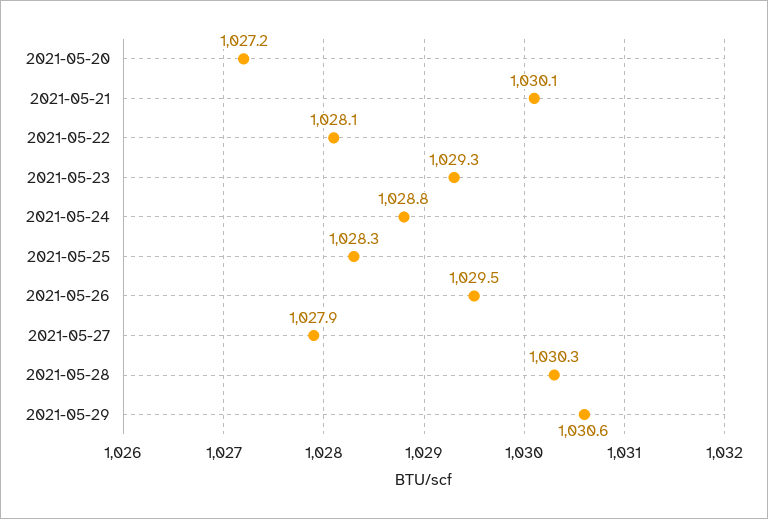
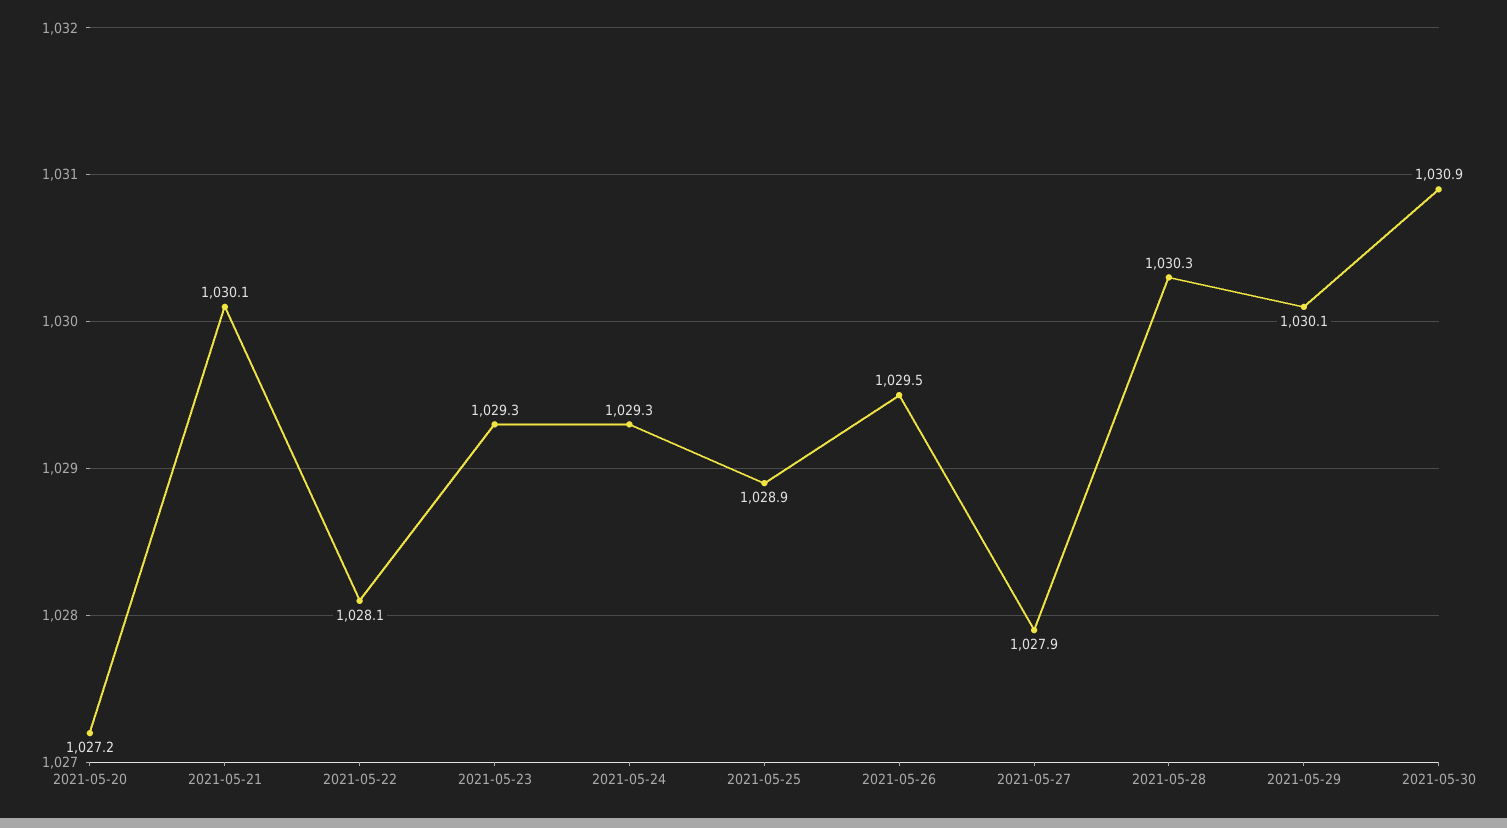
2021-05-24: 1028.8 -> 1029.3
2021-05-25: 1028.3 -> 1028.9
2021-05-29: 1030.6 -> 1030.1
2021-05-30: none -> 1030.9

